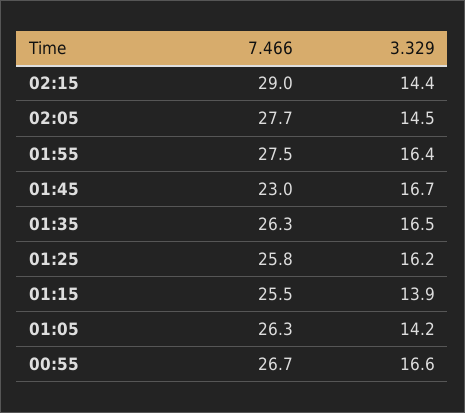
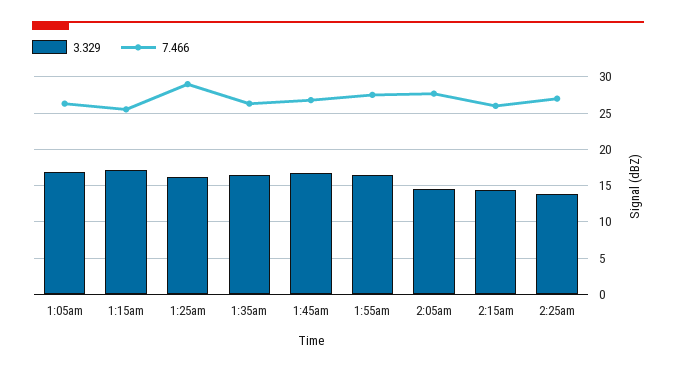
7.466, 02:15: 29 -> 26
7.466, 01:45: 23 -> 27
7.466, 01:25: 25.8 -> 29
3.329, 01:15: 13.9 -> 17
3.329, 01:05: 14.2 -> 17
7.466, 00:55: 26.7 -> none
3.329, 00:55: 16.6 -> none
3.329, 2:25am: none -> 14
7.466, 2:25am: none -> 27

